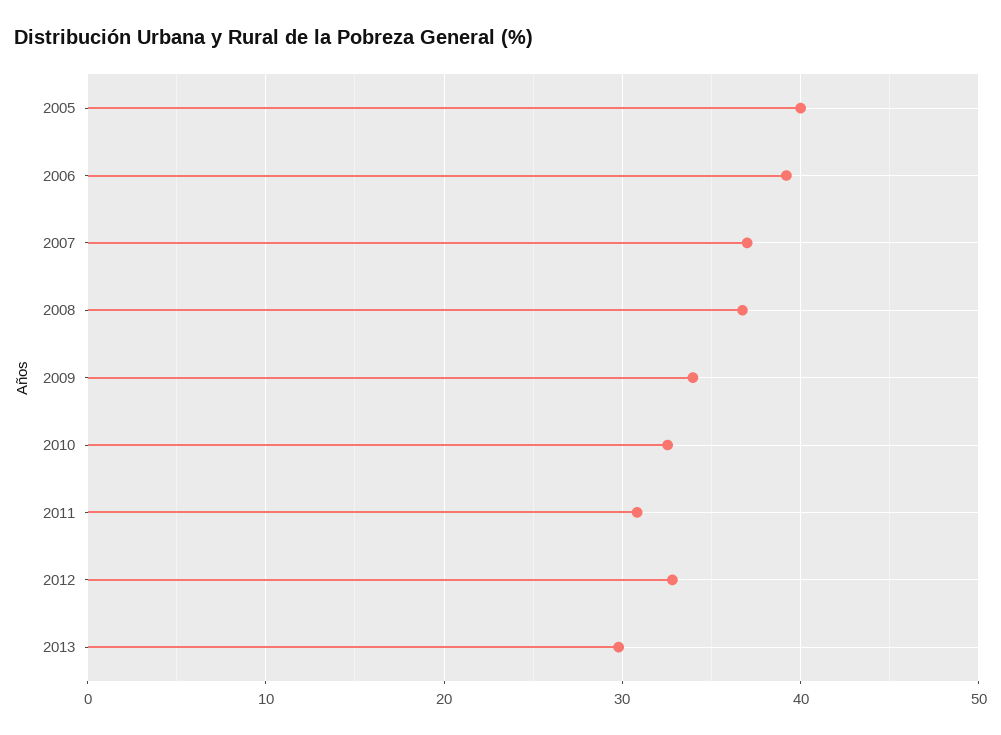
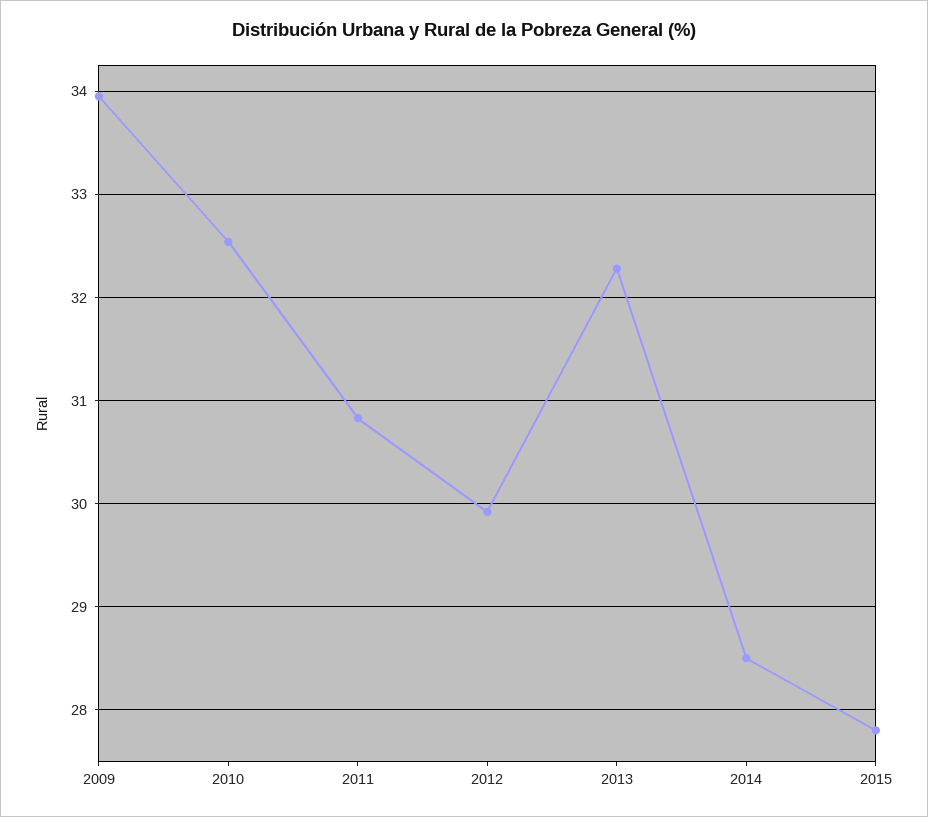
2005: 40 -> none
2006: 39 -> none
2007: 37 -> none
2008: 37 -> none
2012: 33 -> 29.9
2013: 30 -> 32.3
2014: none -> 28.5
2015: none -> 27.8

